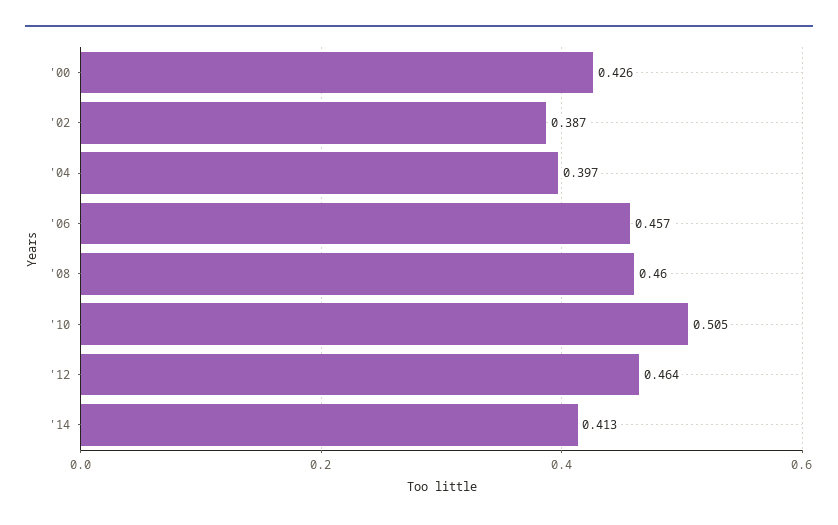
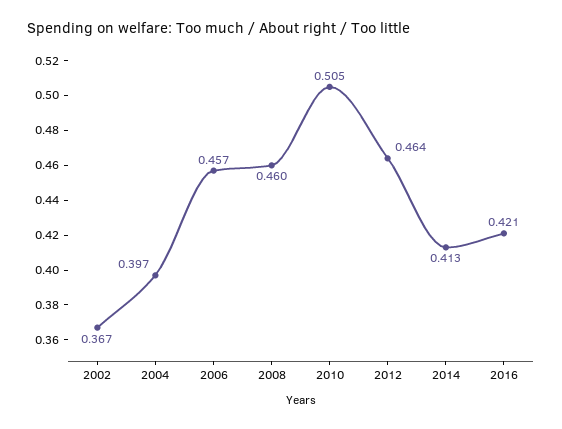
'00: 0.426 -> none
'02: 0.387 -> 0.367
2016: none -> 0.421

